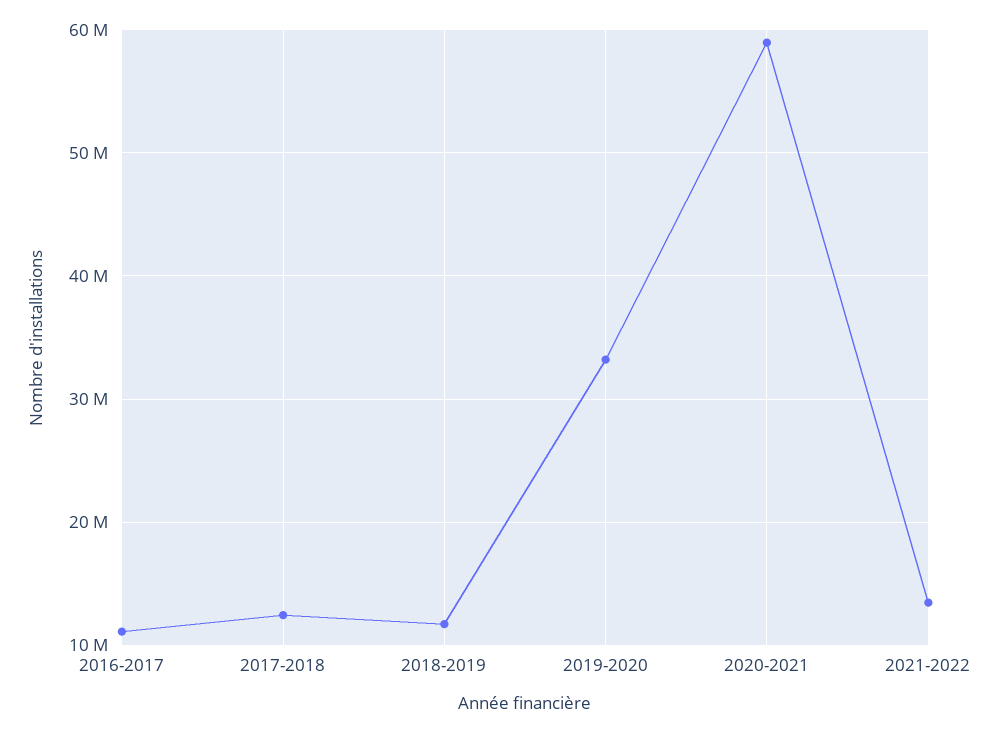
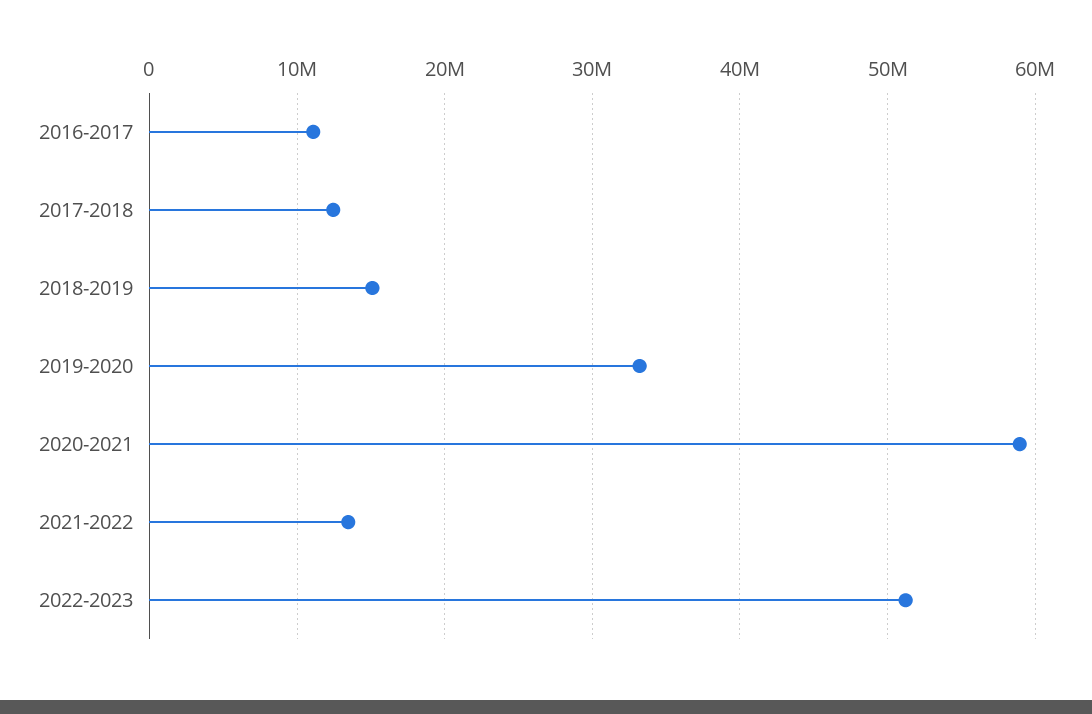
2018-2019: 12000000 -> 15000000
2022-2023: none -> 51000000

